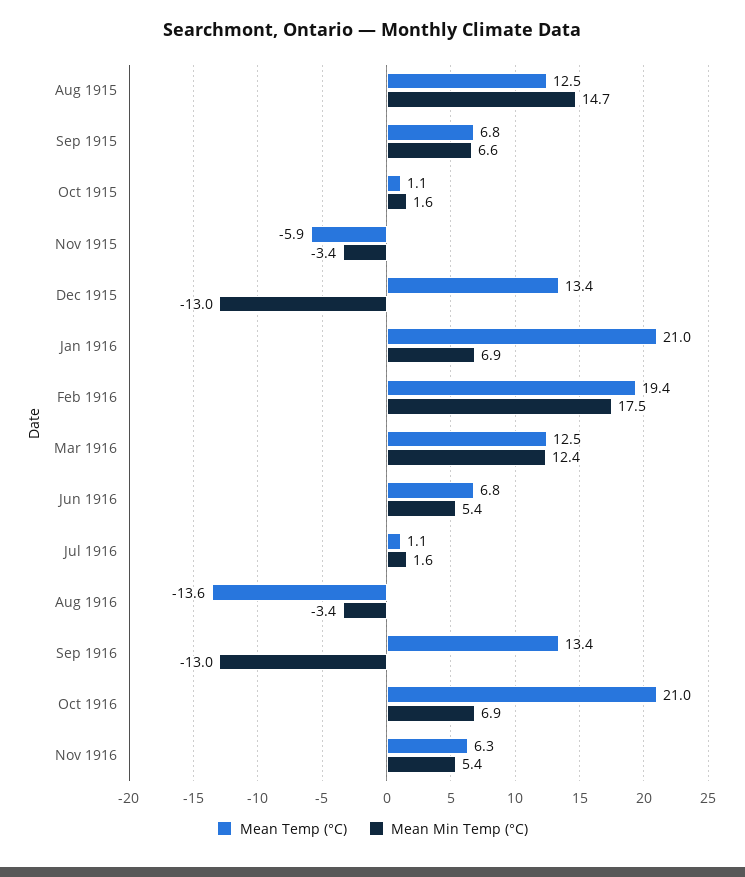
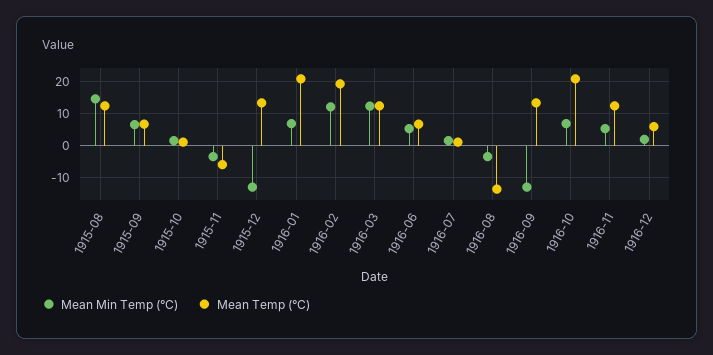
Mean Min Temp (°C), Feb 1916: 17.5 -> 12
Mean Temp (°C), Nov 1916: 6.3 -> 12
Mean Min Temp (°C), 1916-12: none -> 2
Mean Temp (°C), 1916-12: none -> 6

